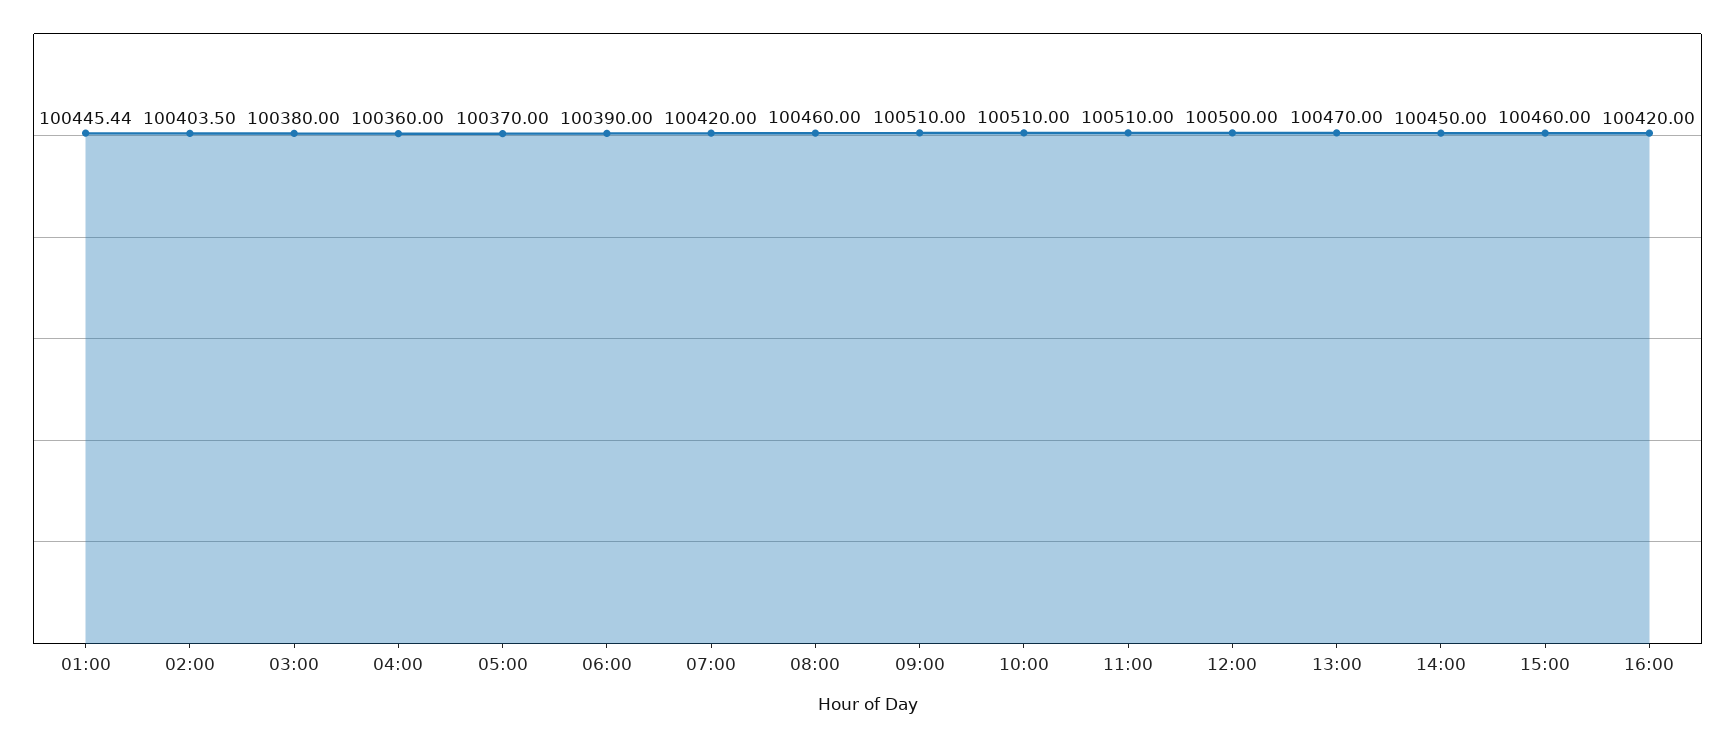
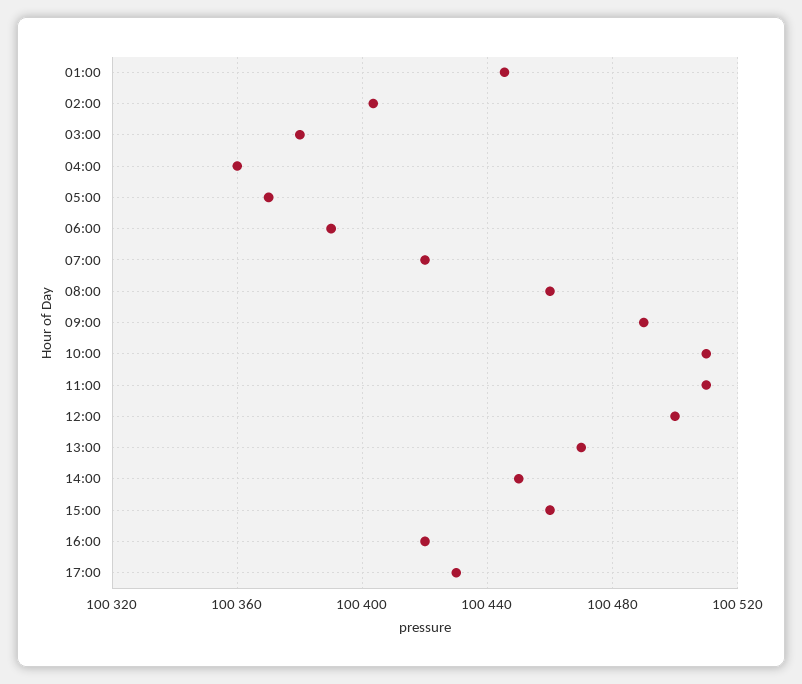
09:00: 100510 -> 100490
17:00: none -> 100430

